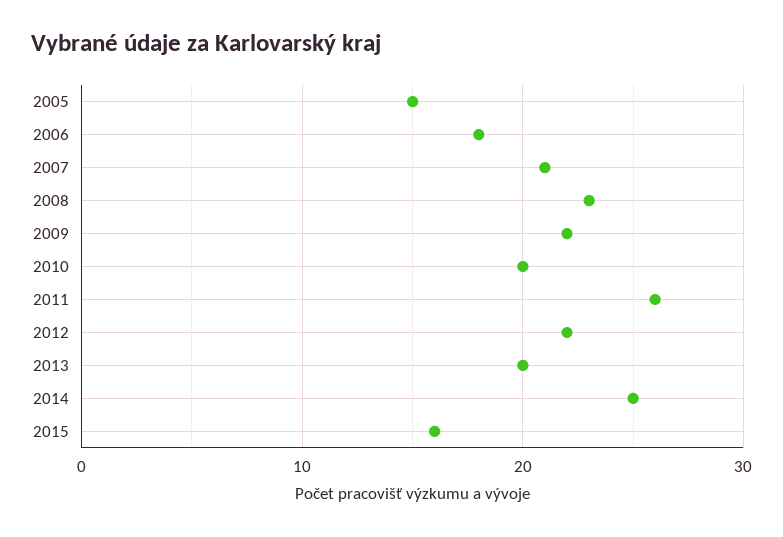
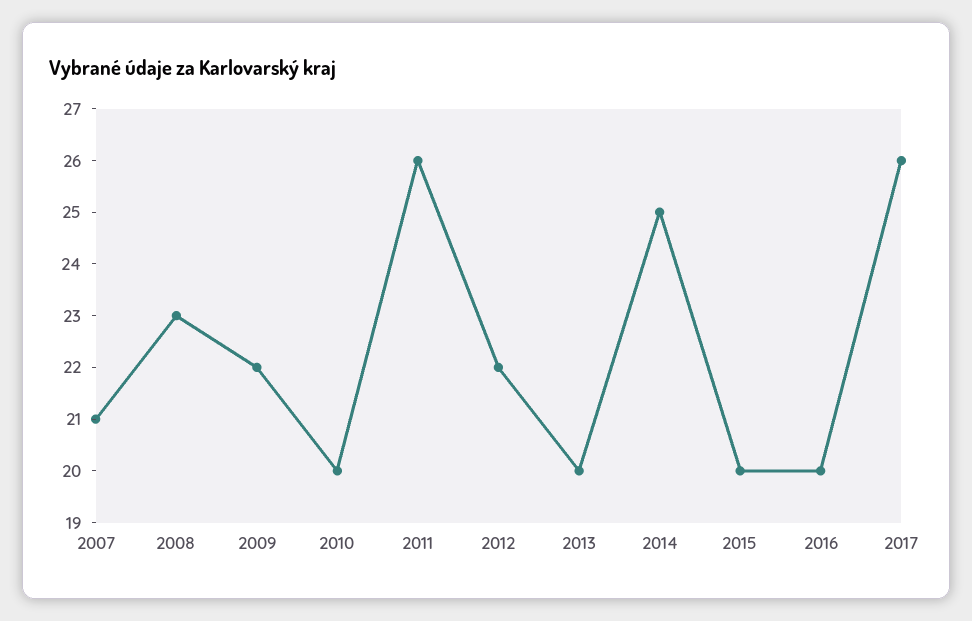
2005: 15 -> none
2006: 18 -> none
2015: 16 -> 20
2016: none -> 20
2017: none -> 26

